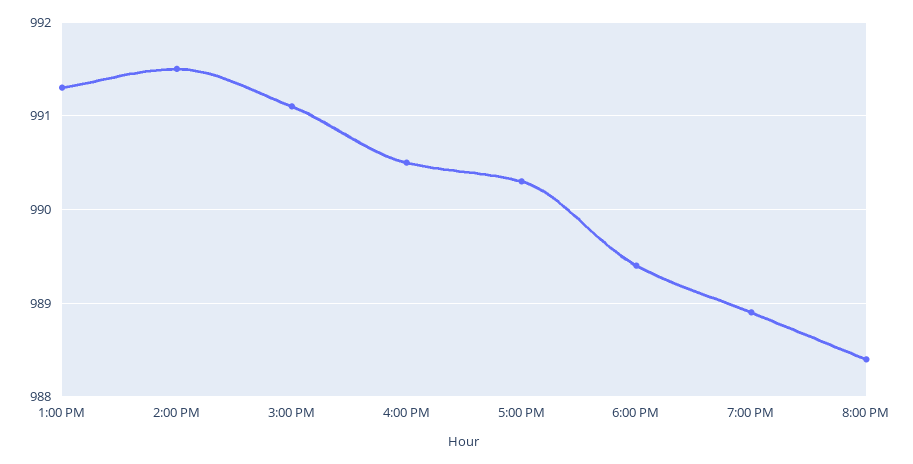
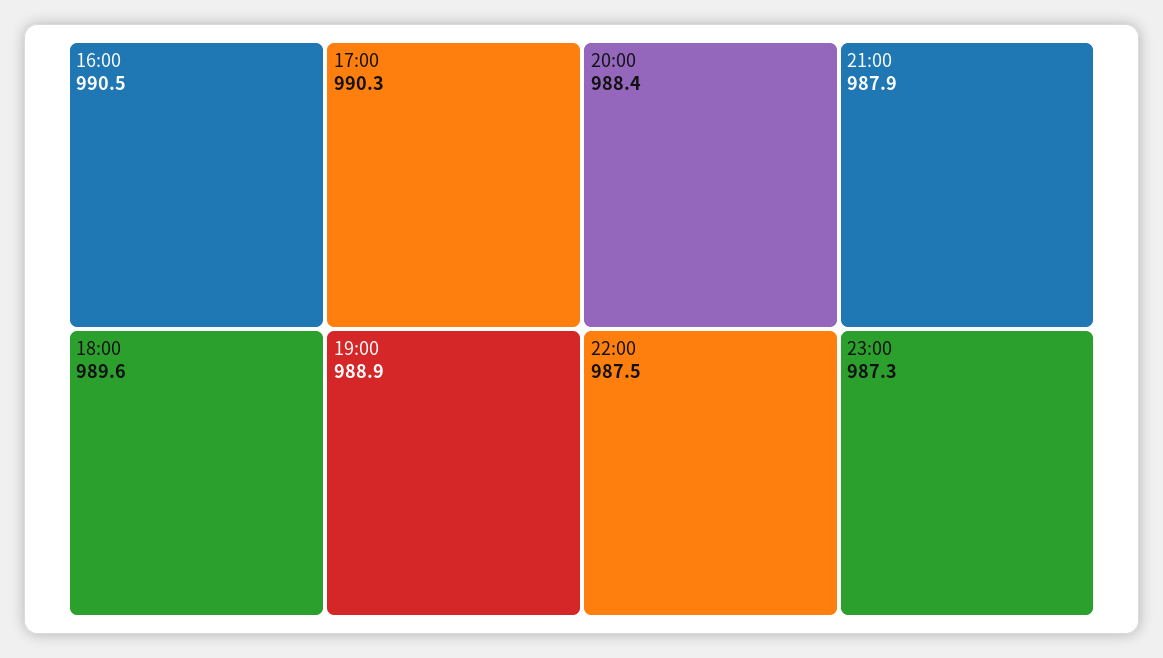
1:00 PM: 991.3 -> none
2:00 PM: 991.5 -> none
3:00 PM: 991.1 -> none
6:00 PM: 989.4 -> 989.6
21:00: none -> 987.9
22:00: none -> 987.5
23:00: none -> 987.3

